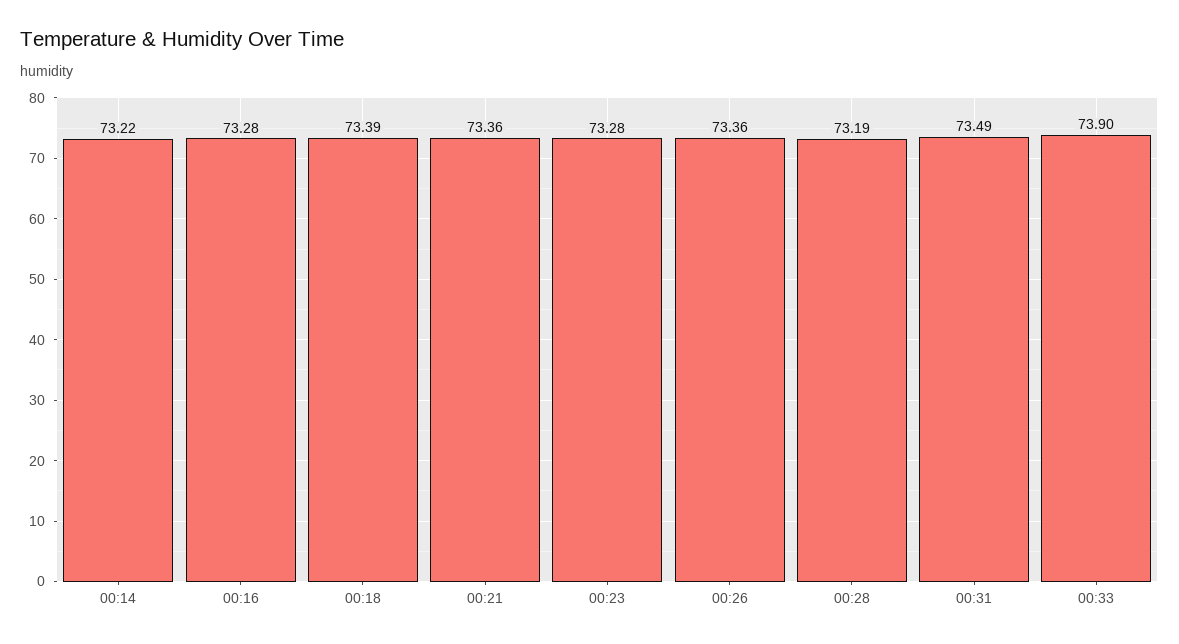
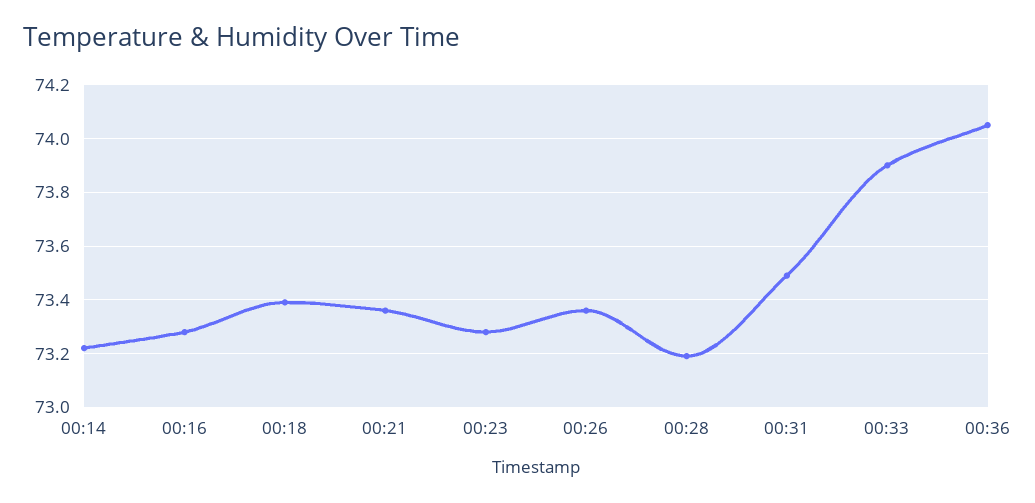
00:36: none -> 74.05

